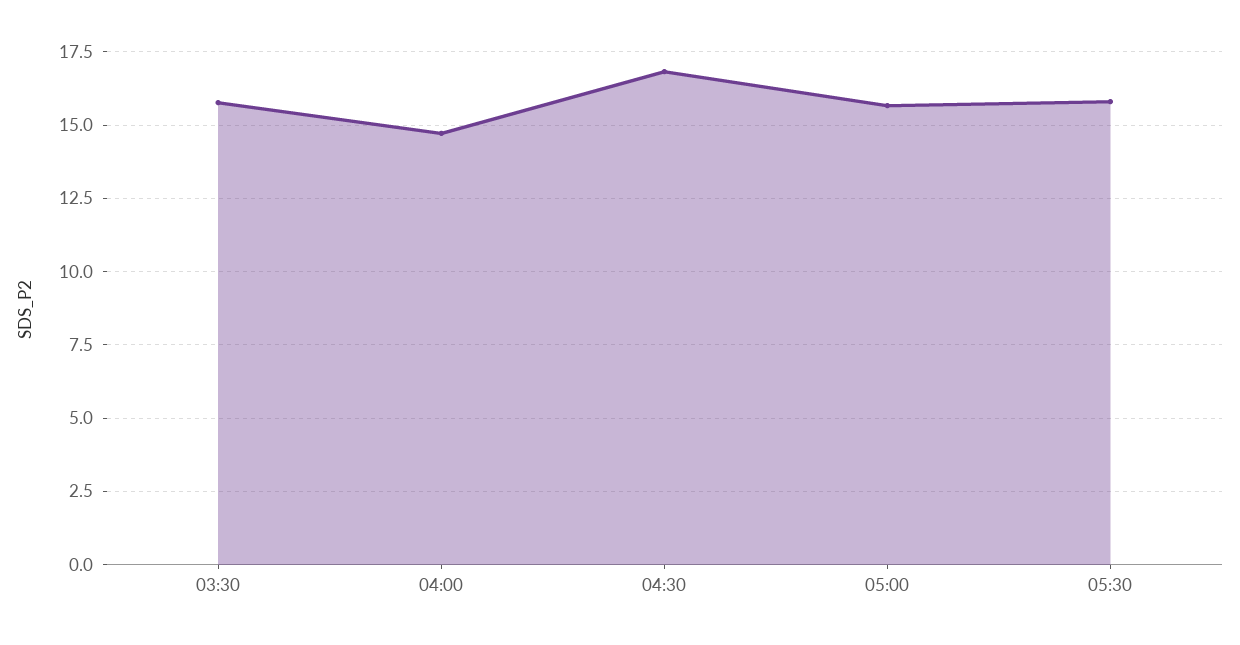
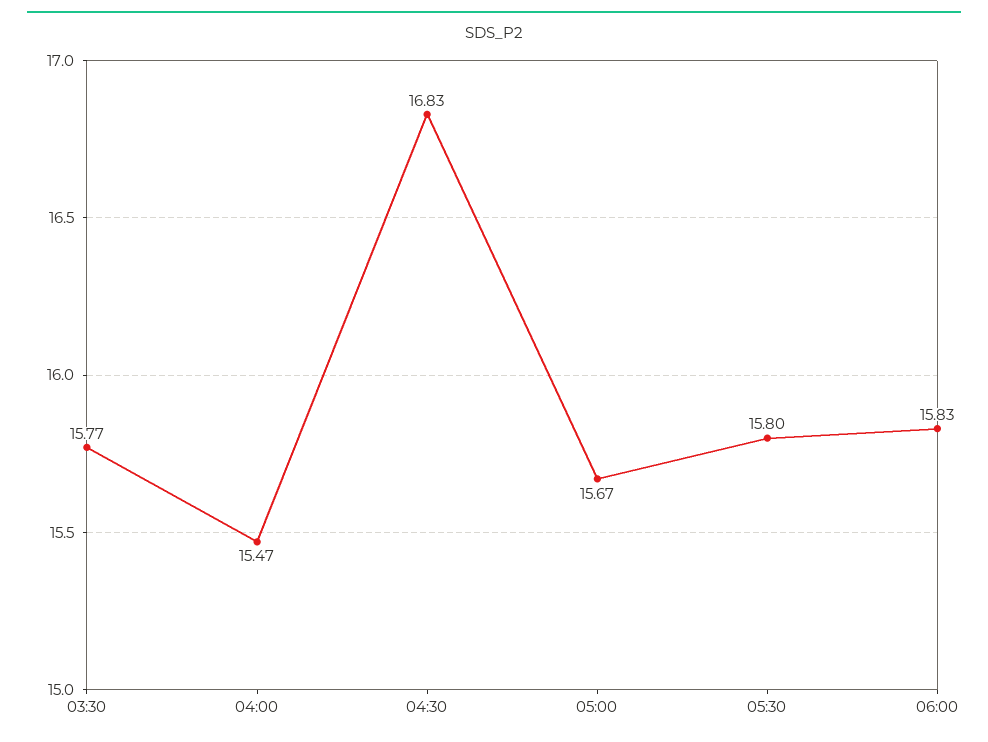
04:00: 14.75 -> 15.47
06:00: none -> 15.83

